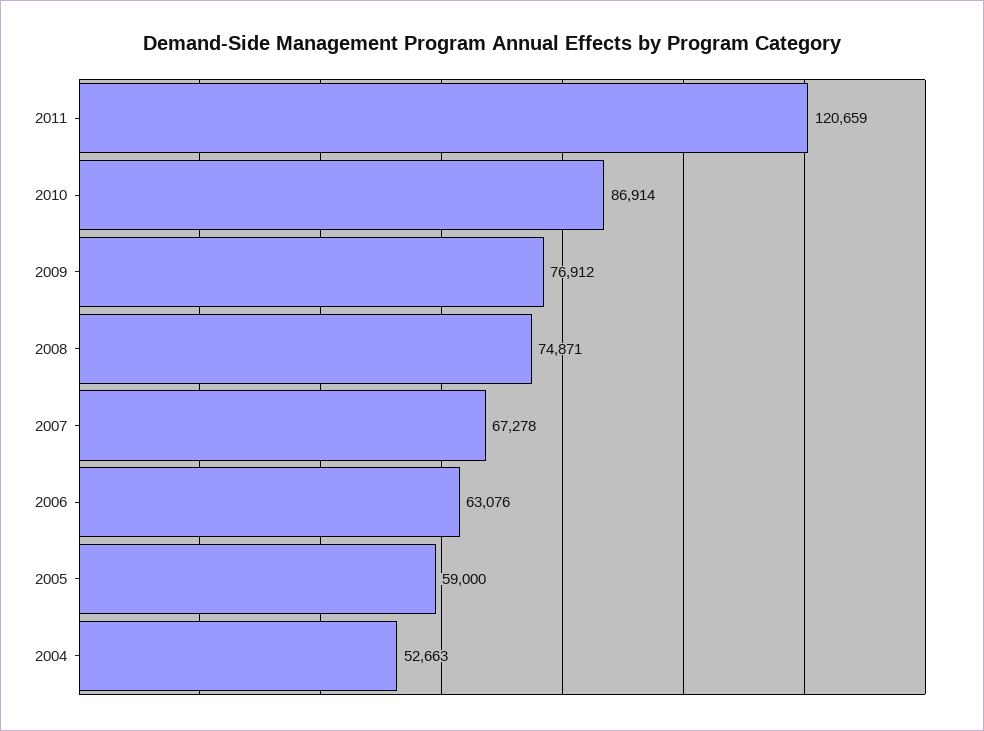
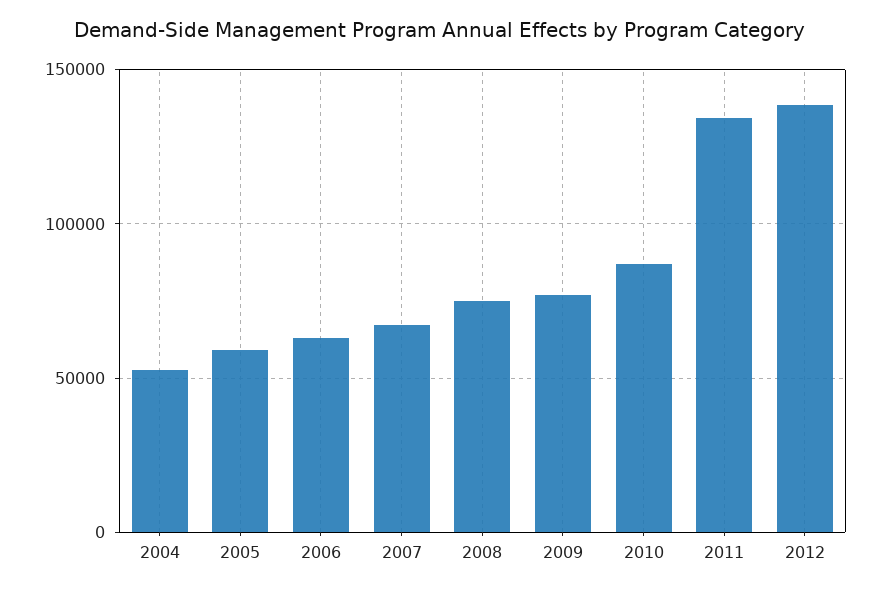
2011: 120659 -> 135000
2012: none -> 140000

